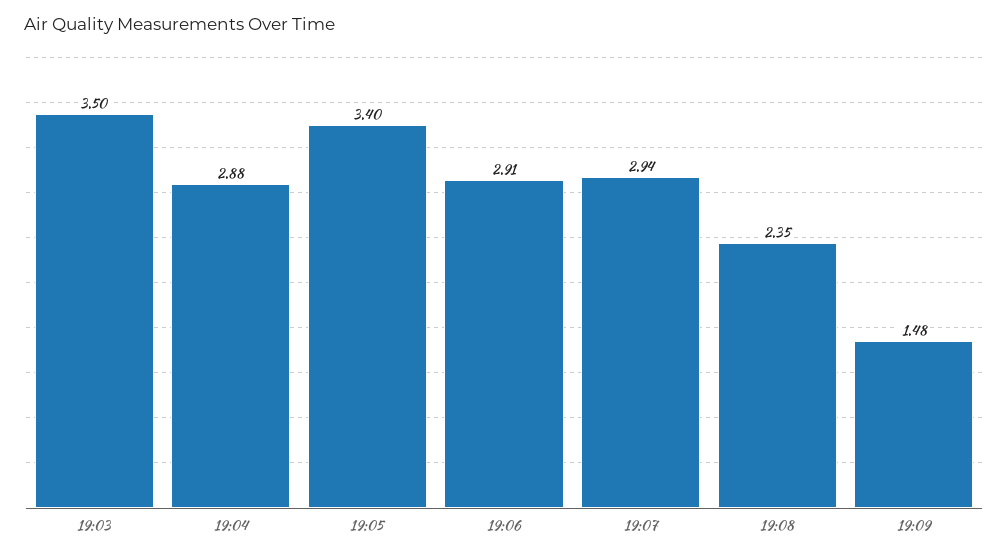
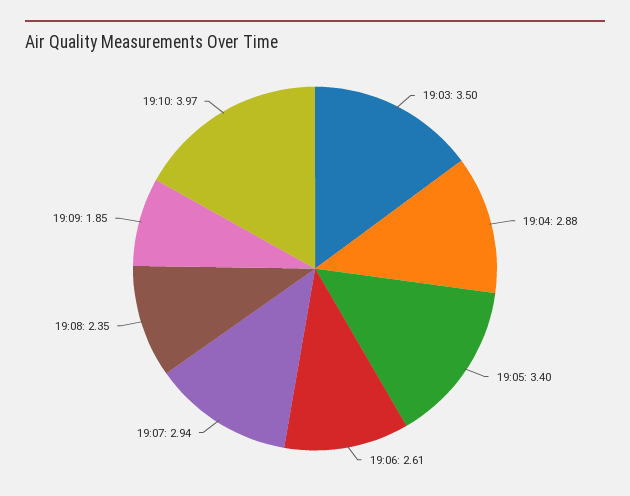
19:06: 2.91 -> 2.61
19:09: 1.48 -> 1.85
19:10: none -> 3.97

